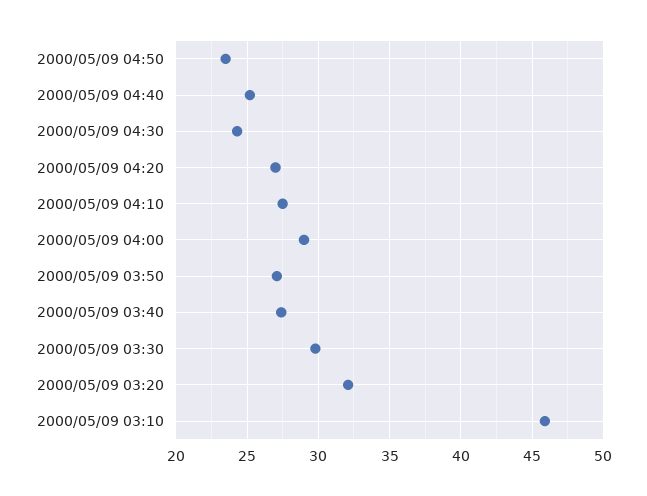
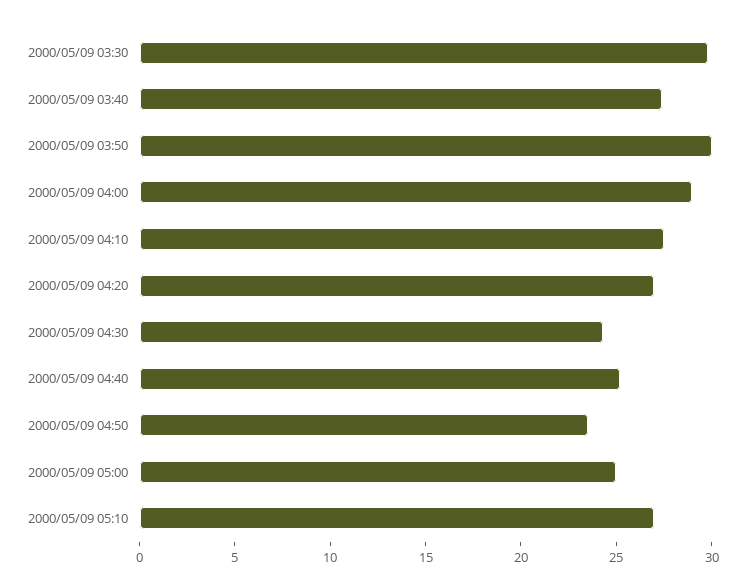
2000/05/09 03:50: 27 -> 30
2000/05/09 03:20: 32 -> none
2000/05/09 03:10: 46 -> none
2000/05/09 05:00: none -> 25
2000/05/09 05:10: none -> 27

